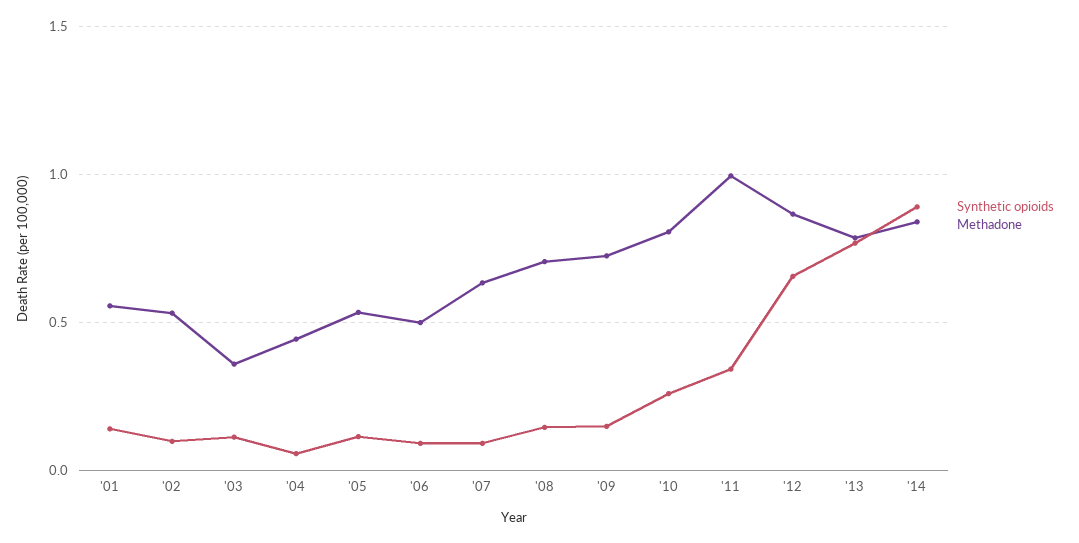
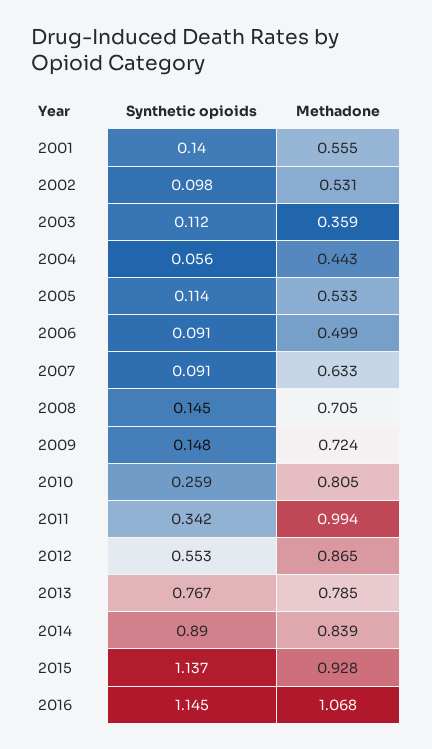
Synthetic opioids, '12: 0.65 -> 0.553
Synthetic opioids, 2015: none -> 1.137
Methadone, 2015: none -> 0.928
Synthetic opioids, 2016: none -> 1.145
Methadone, 2016: none -> 1.068

